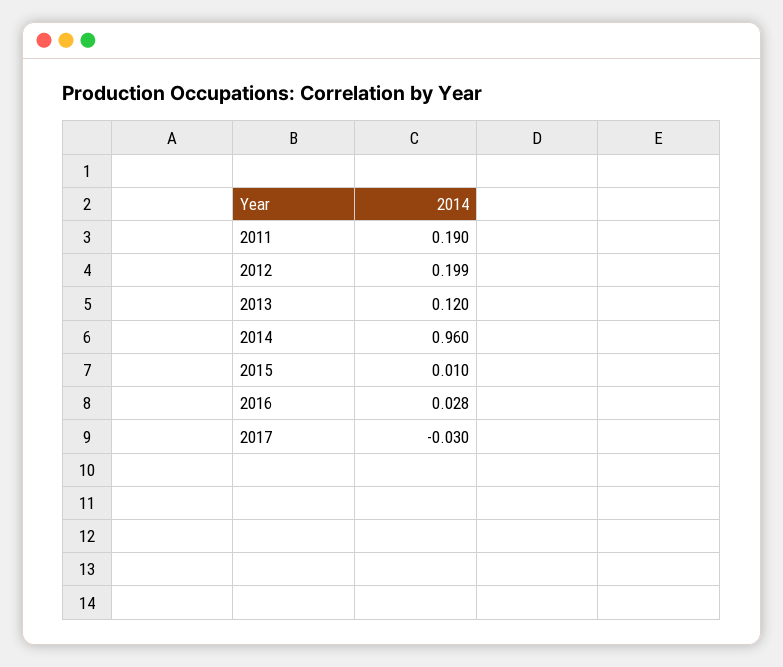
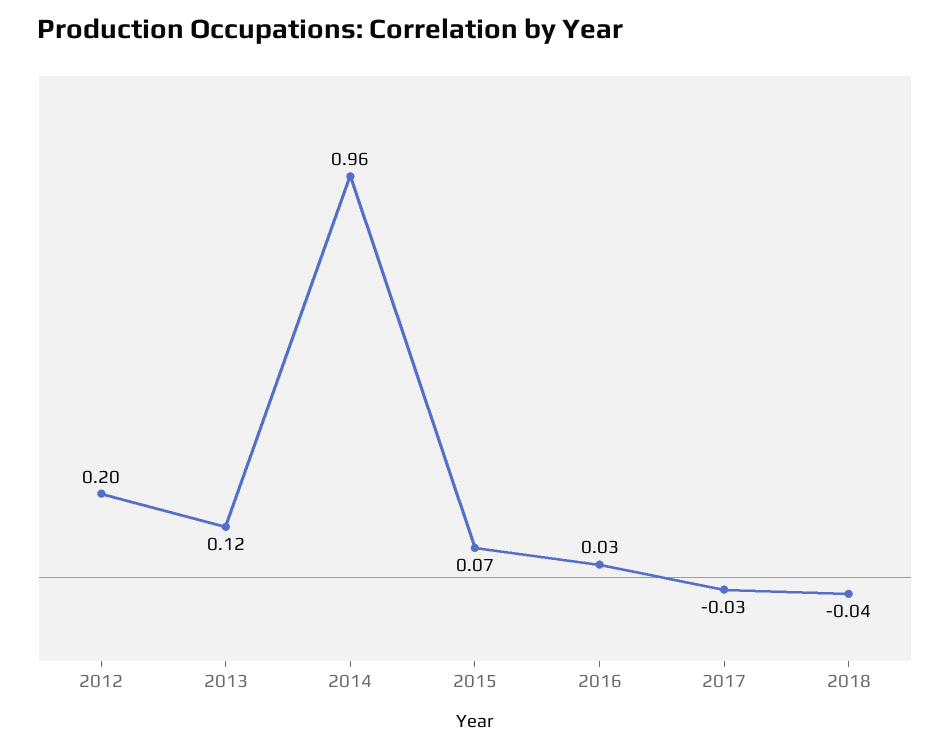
2011: 0.19 -> none
2015: 0.01 -> 0.07
2018: none -> -0.04

